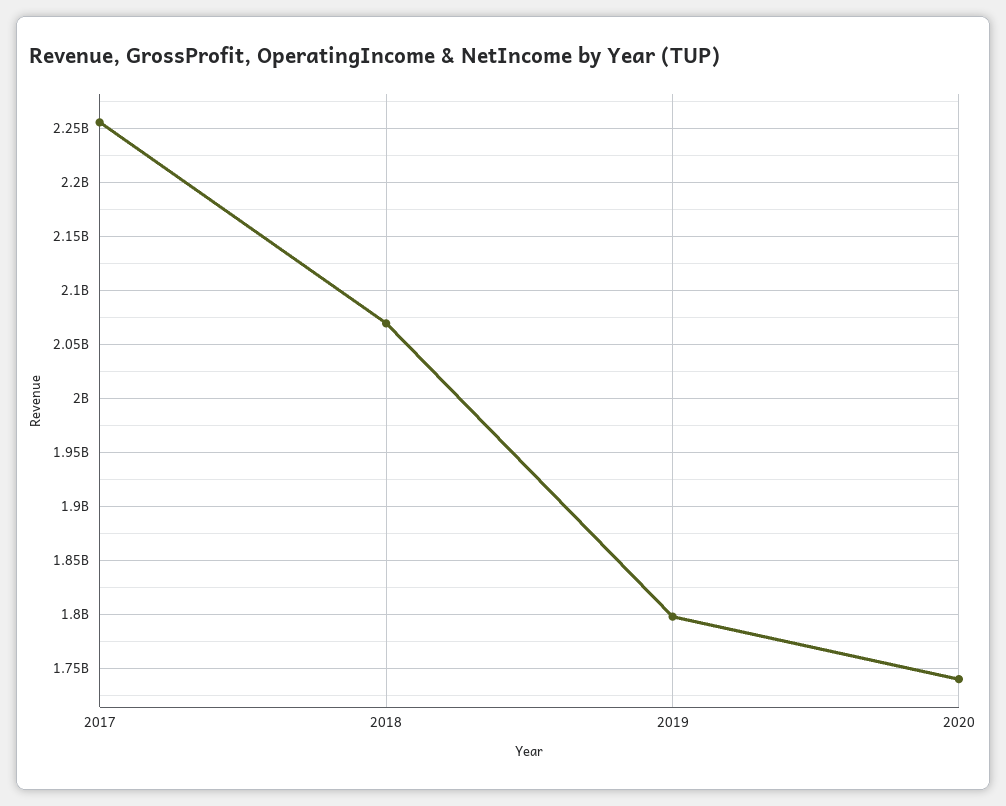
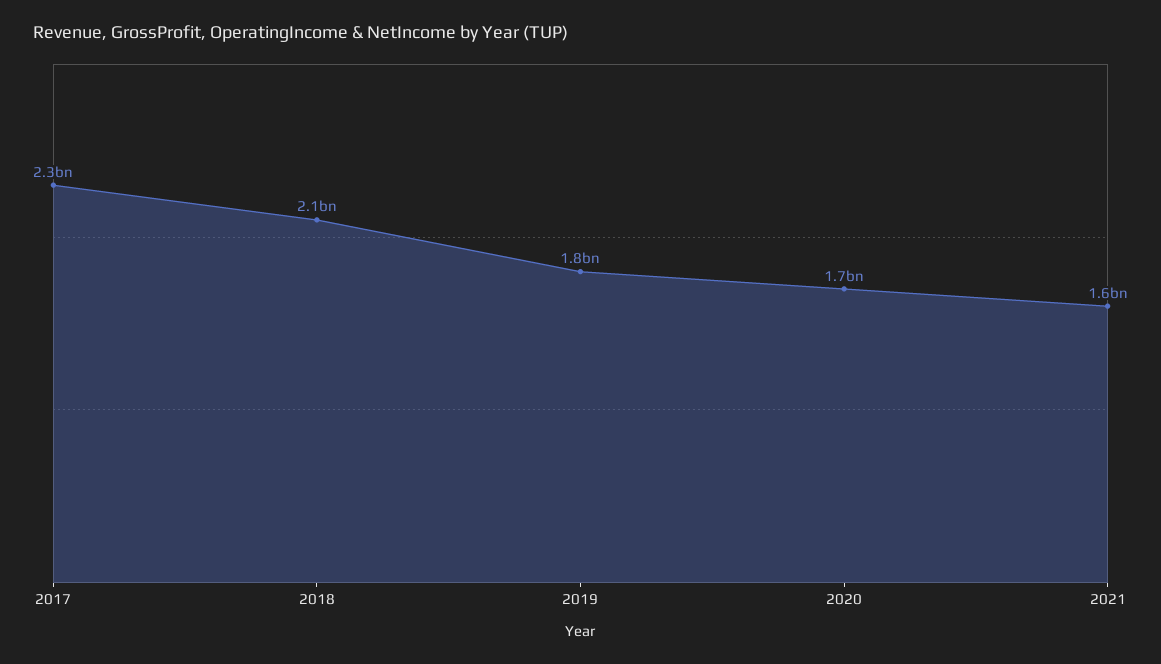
2021: none -> 1600000000

